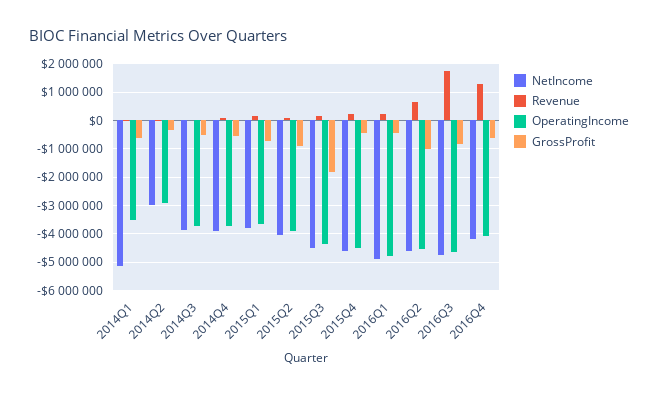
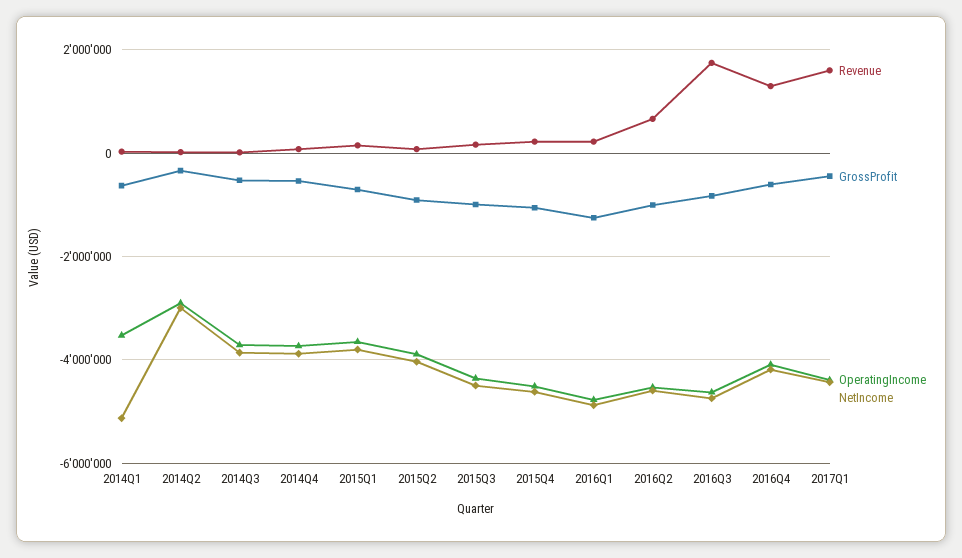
GrossProfit, 2015Q3: -1750000 -> -1000000
GrossProfit, 2015Q4: -500000 -> -1000000
GrossProfit, 2016Q1: -500000 -> -1200000
Revenue, 2017Q1: none -> 1600000
GrossProfit, 2017Q1: none -> -400000
OperatingIncome, 2017Q1: none -> -4400000
NetIncome, 2017Q1: none -> -4400000

